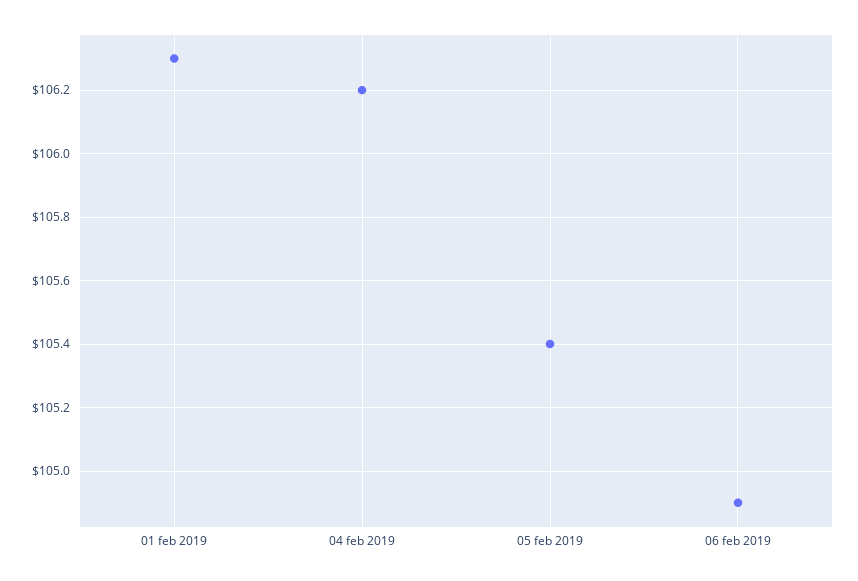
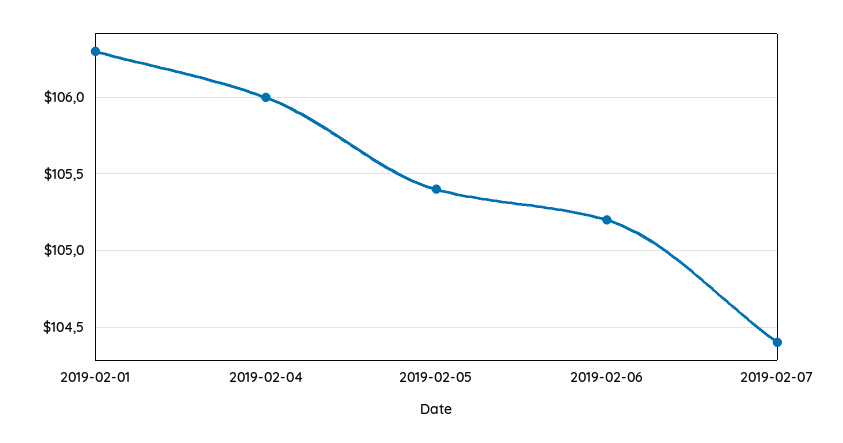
04 feb 2019: 106.2 -> 106
06 feb 2019: 104.9 -> 105.2
2019-02-07: none -> 104.4

